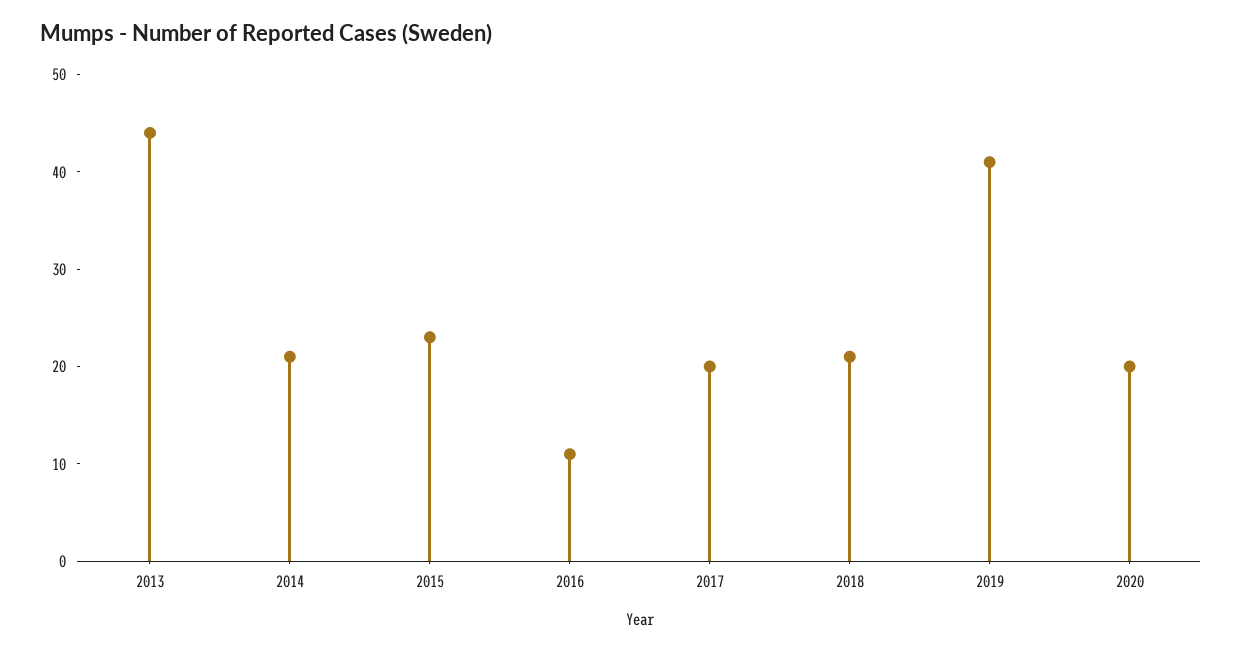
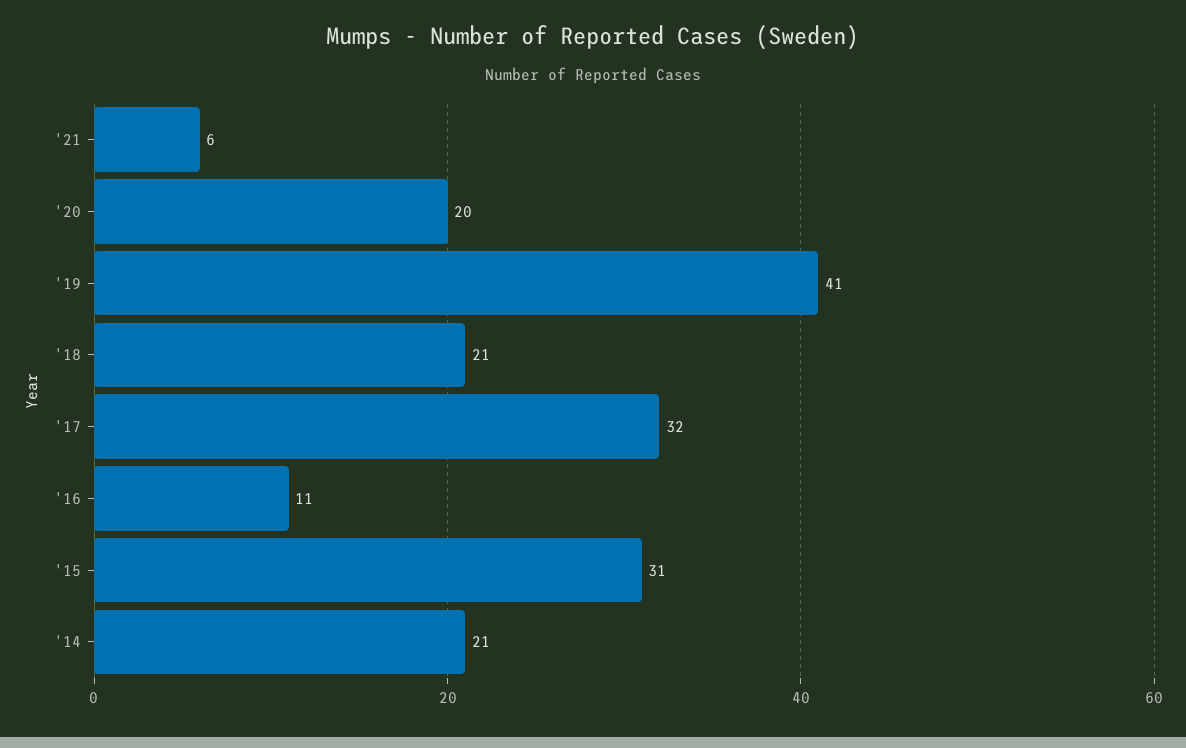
2013: 44 -> none
2015: 23 -> 31
2017: 20 -> 32
'21: none -> 6

